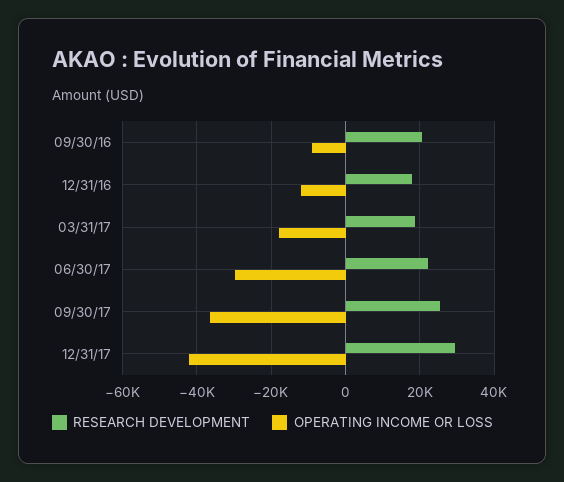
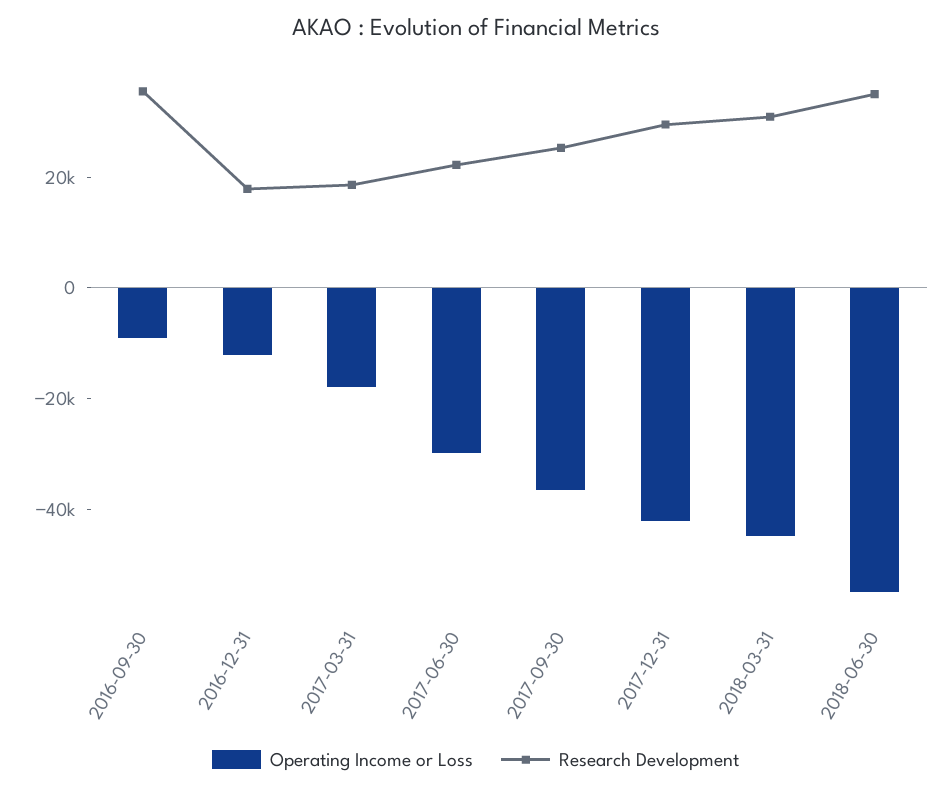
RESEARCH DEVELOPMENT, 09/30/16: 20000 -> 35000
OPERATING INCOME OR LOSS, 2018-03-31: none -> -45000
RESEARCH DEVELOPMENT, 2018-03-31: none -> 30000
OPERATING INCOME OR LOSS, 2018-06-30: none -> -55000
RESEARCH DEVELOPMENT, 2018-06-30: none -> 35000

